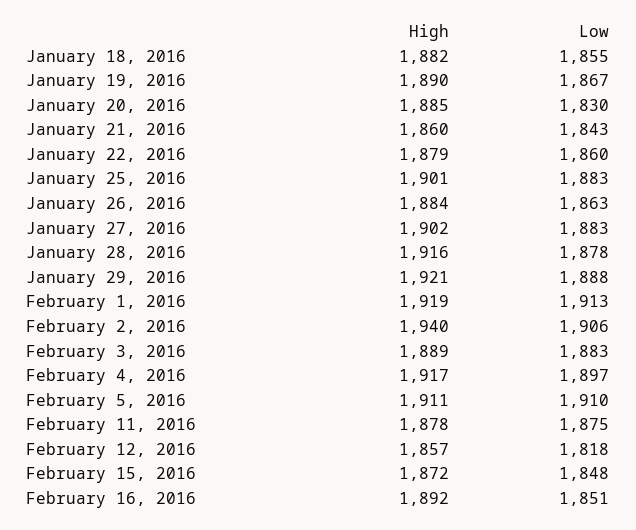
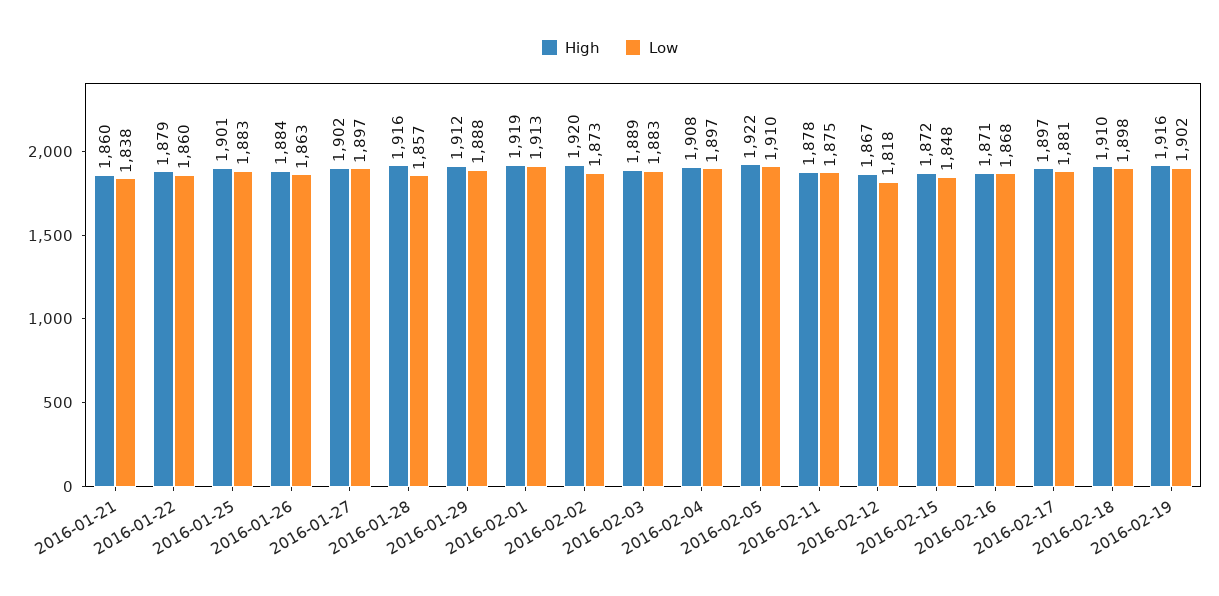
High, January 18, 2016: 1882 -> none
Low, January 18, 2016: 1855 -> none
High, January 19, 2016: 1890 -> none
Low, January 19, 2016: 1867 -> none
High, January 20, 2016: 1885 -> none
Low, January 20, 2016: 1830 -> none
Low, January 21, 2016: 1843 -> 1838
Low, January 27, 2016: 1883 -> 1897
Low, January 28, 2016: 1878 -> 1857
High, January 29, 2016: 1921 -> 1912
High, February 2, 2016: 1940 -> 1920
Low, February 2, 2016: 1906 -> 1873
High, February 4, 2016: 1917 -> 1908
High, February 5, 2016: 1911 -> 1922
High, February 12, 2016: 1857 -> 1867
High, February 16, 2016: 1892 -> 1871
Low, February 16, 2016: 1851 -> 1868
High, 2016-02-17: none -> 1897
Low, 2016-02-17: none -> 1881
High, 2016-02-18: none -> 1910
Low, 2016-02-18: none -> 1898
High, 2016-02-19: none -> 1916
Low, 2016-02-19: none -> 1902

